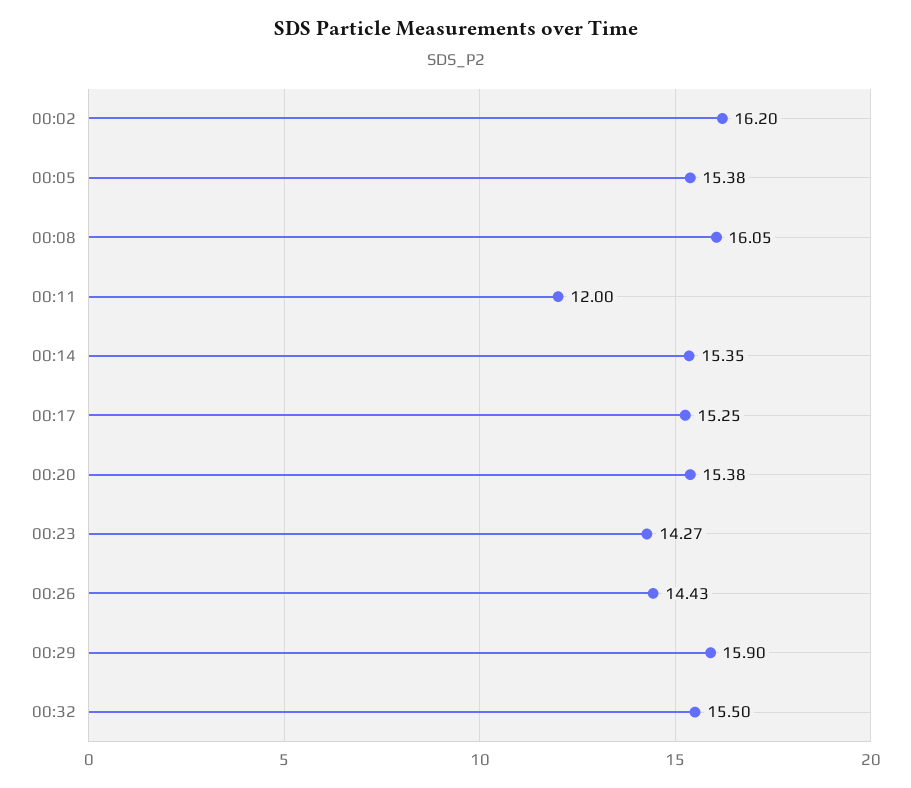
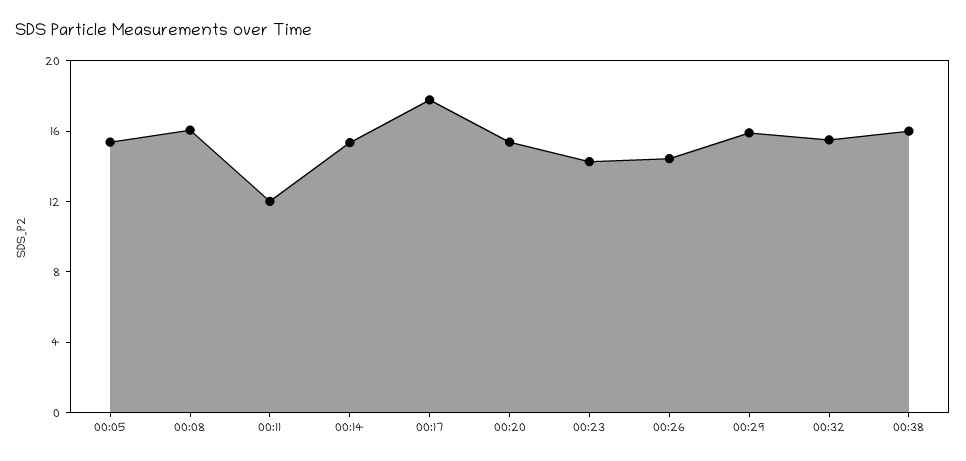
00:02: 16.2 -> none
00:17: 15.25 -> 18
00:38: none -> 16

